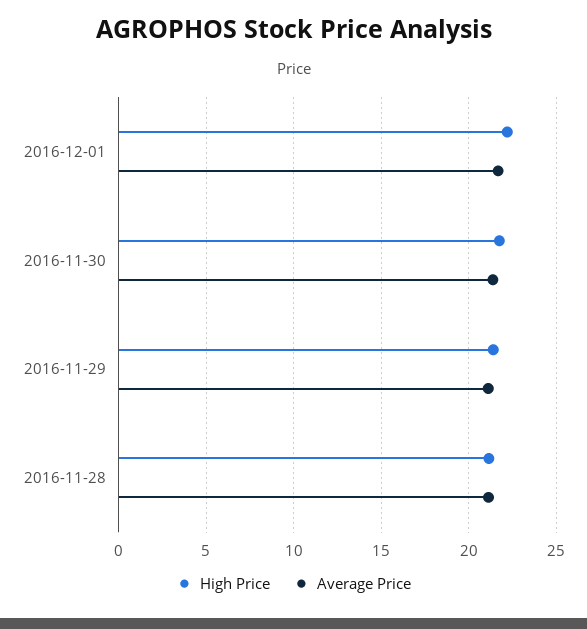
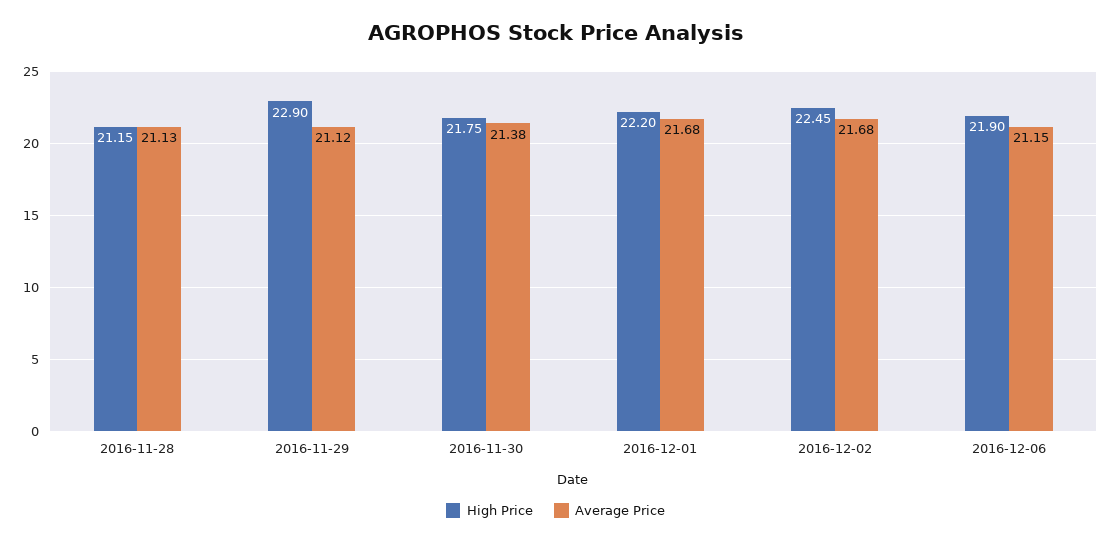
High Price, 2016-11-29: 21.5 -> 22.9
High Price, 2016-12-02: none -> 22.45
Average Price, 2016-12-02: none -> 21.68
High Price, 2016-12-06: none -> 21.9
Average Price, 2016-12-06: none -> 21.15

